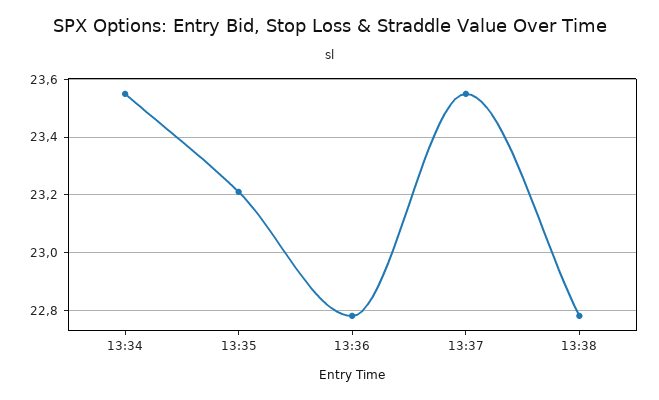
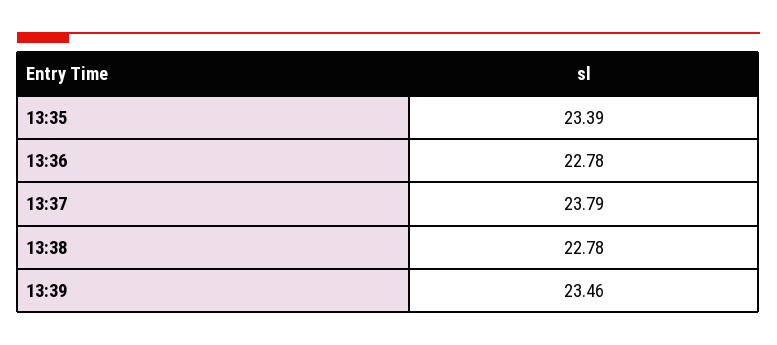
13:34: 23.55 -> none
13:35: 23.2 -> 23.39
13:37: 23.55 -> 23.79
13:39: none -> 23.46

